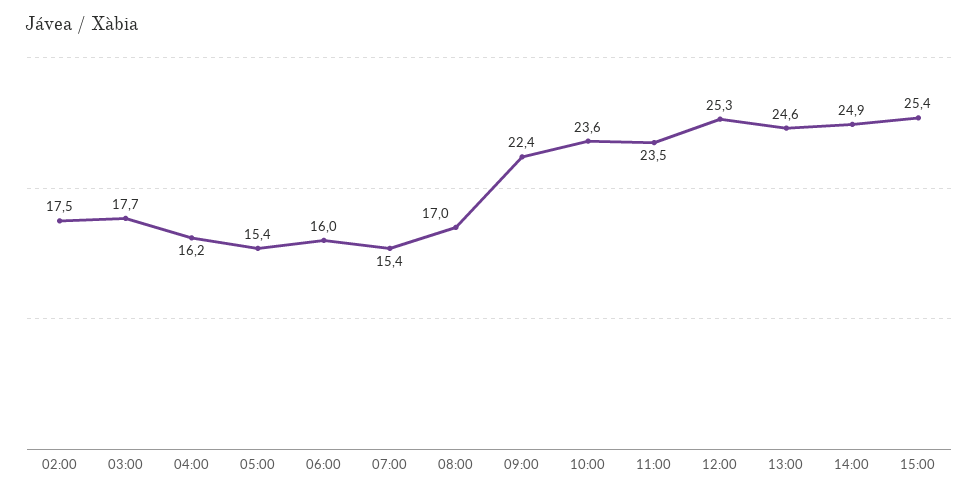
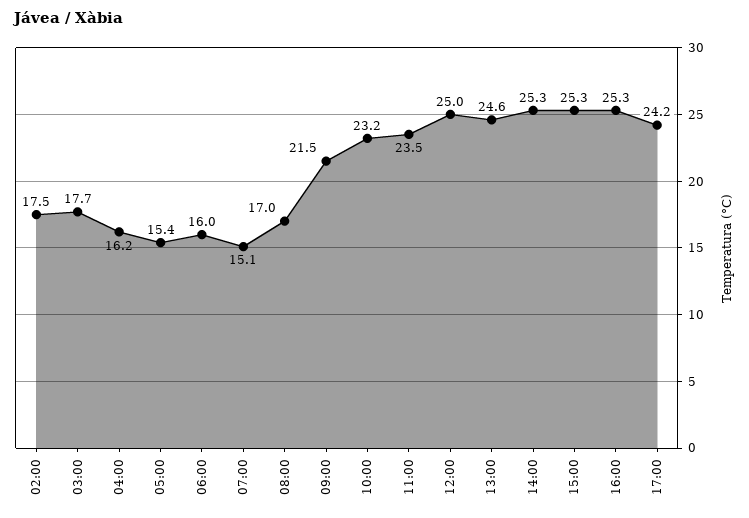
07:00: 15.4 -> 15.1
09:00: 22.4 -> 21.5
10:00: 23.6 -> 23.2
12:00: 25.3 -> 25
14:00: 24.9 -> 25.3
15:00: 25.4 -> 25.3
16:00: none -> 25.3
17:00: none -> 24.2

